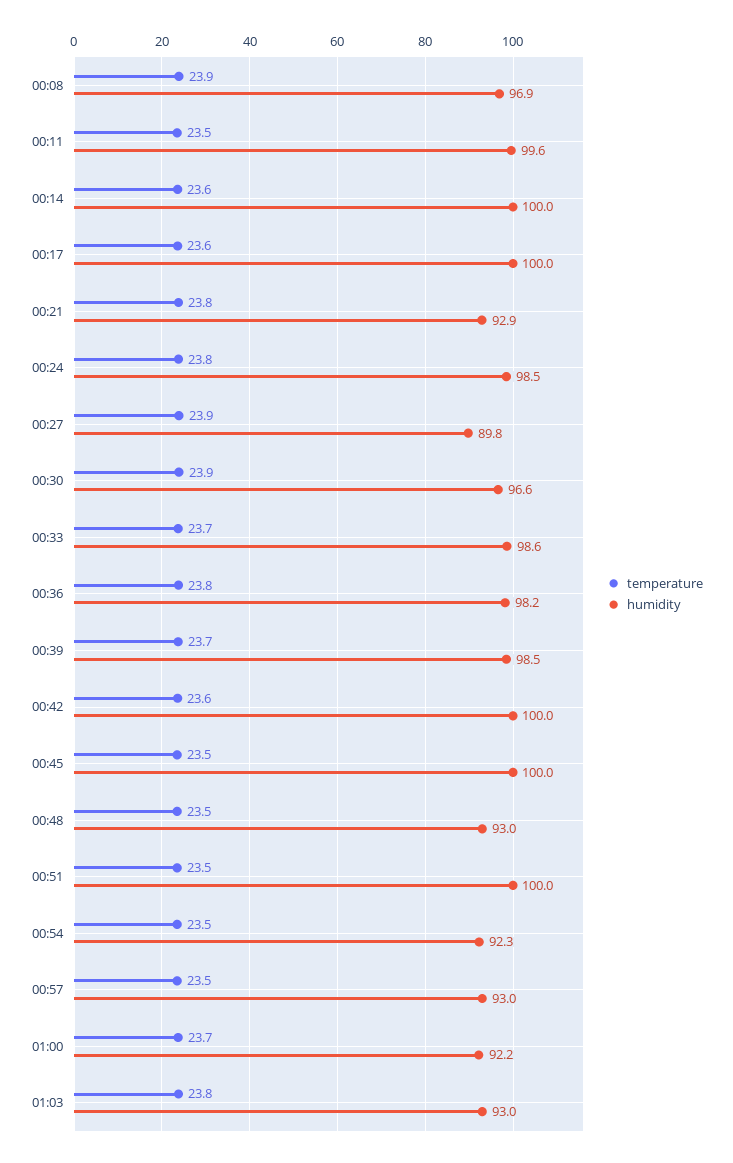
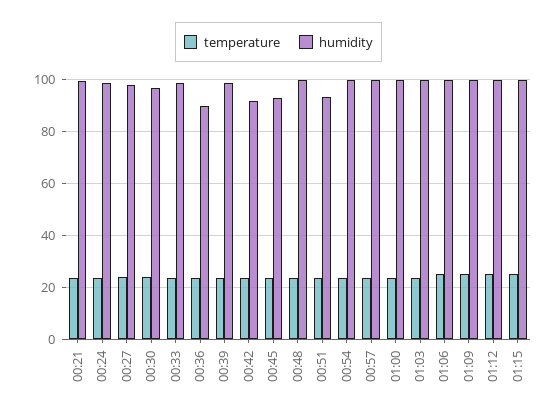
temperature, 00:08: 23.9 -> none
humidity, 00:08: 96.9 -> none
temperature, 00:11: 23.5 -> none
humidity, 00:11: 99.6 -> none
temperature, 00:14: 23.6 -> none
humidity, 00:14: 100 -> none
temperature, 00:17: 23.6 -> none
humidity, 00:17: 100 -> none
humidity, 00:21: 92.9 -> 100
humidity, 00:27: 89.8 -> 97.5
humidity, 00:36: 98.2 -> 90
humidity, 00:42: 100 -> 92.5
humidity, 00:45: 100 -> 92.5
humidity, 00:48: 93 -> 100
humidity, 00:51: 100 -> 92.5
humidity, 00:54: 92.3 -> 100
humidity, 00:57: 93 -> 100
humidity, 01:00: 92.2 -> 100
humidity, 01:03: 93 -> 100
temperature, 01:06: none -> 25
humidity, 01:06: none -> 100
temperature, 01:09: none -> 25
humidity, 01:09: none -> 100
temperature, 01:12: none -> 25
humidity, 01:12: none -> 100
temperature, 01:15: none -> 25
humidity, 01:15: none -> 100

